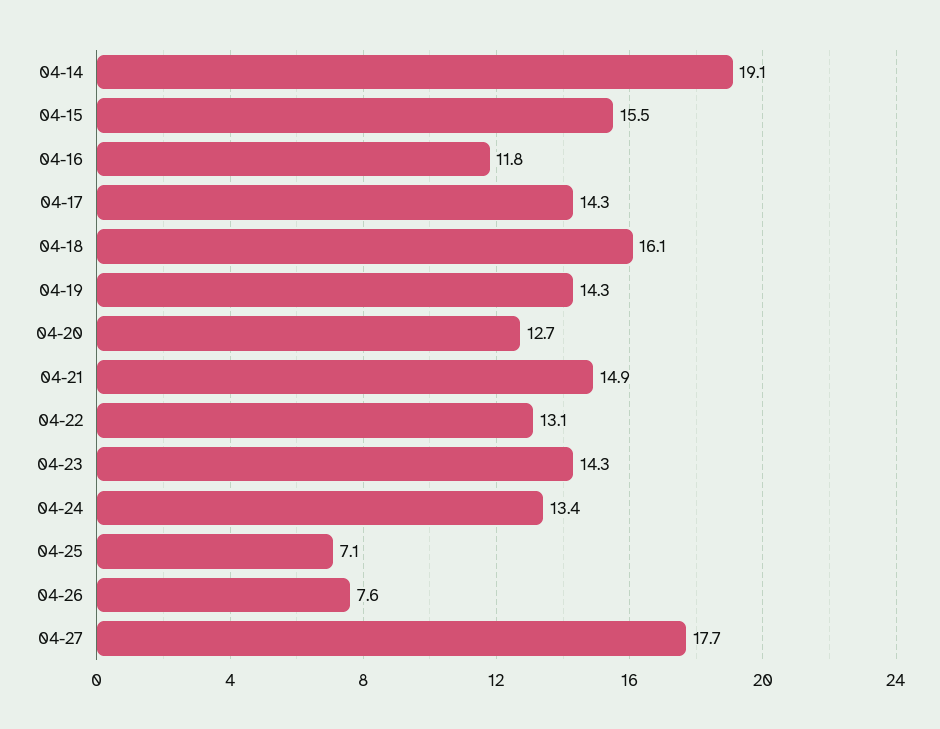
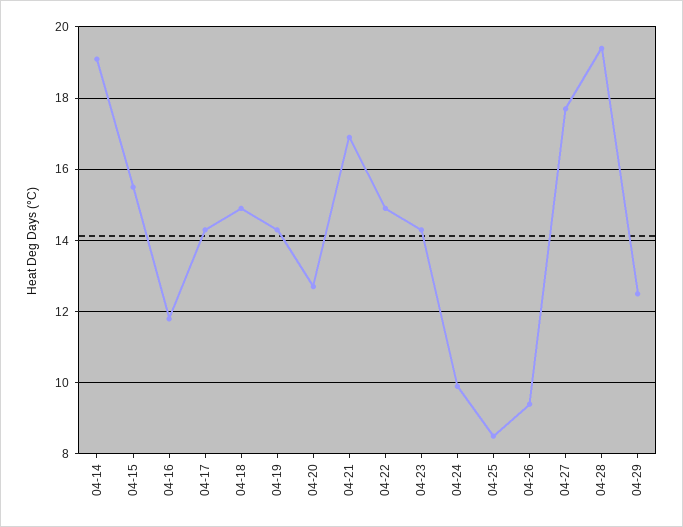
04-18: 16.1 -> 15
04-21: 14.9 -> 17
04-22: 13.1 -> 15
04-24: 13.4 -> 10
04-25: 7.1 -> 8.5
04-26: 7.6 -> 9.5
04-28: none -> 19.5
04-29: none -> 12.5

